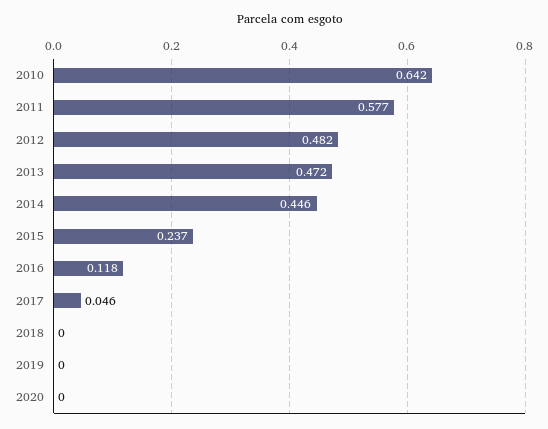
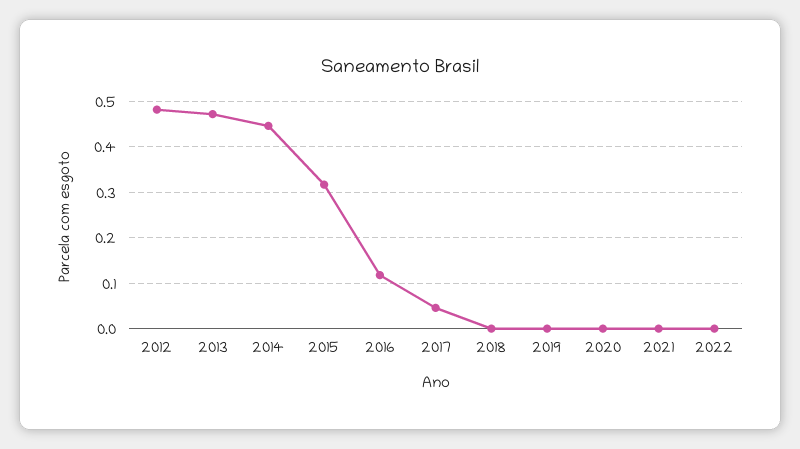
2010: 0.642 -> none
2011: 0.577 -> none
2015: 0.237 -> 0.32
2021: none -> 0
2022: none -> 0

